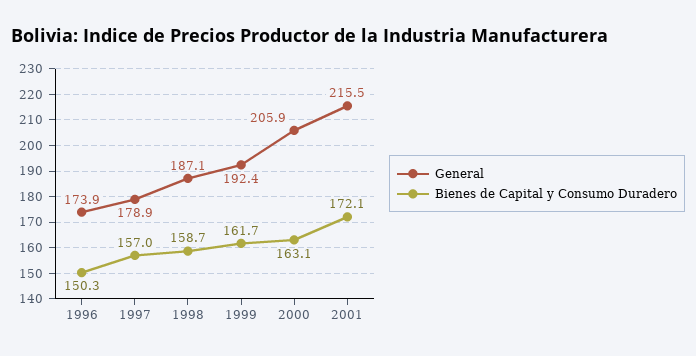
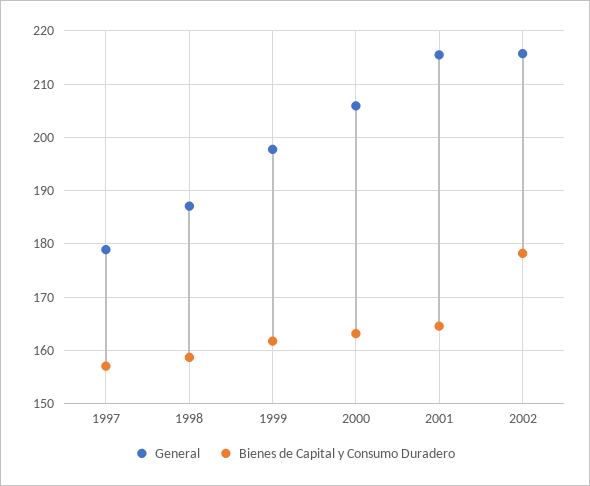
General, 1996: 173.9 -> none
Bienes de Capital y Consumo Duradero, 1996: 150.3 -> none
General, 1999: 192.4 -> 198
Bienes de Capital y Consumo Duradero, 2001: 172.1 -> 164
General, 2002: none -> 216
Bienes de Capital y Consumo Duradero, 2002: none -> 178

